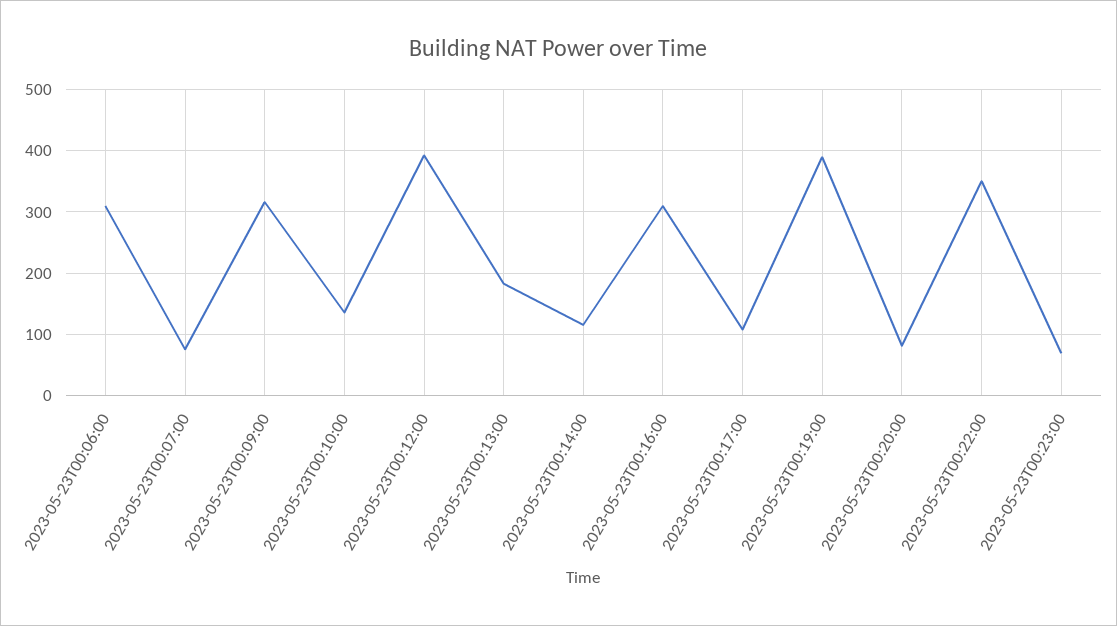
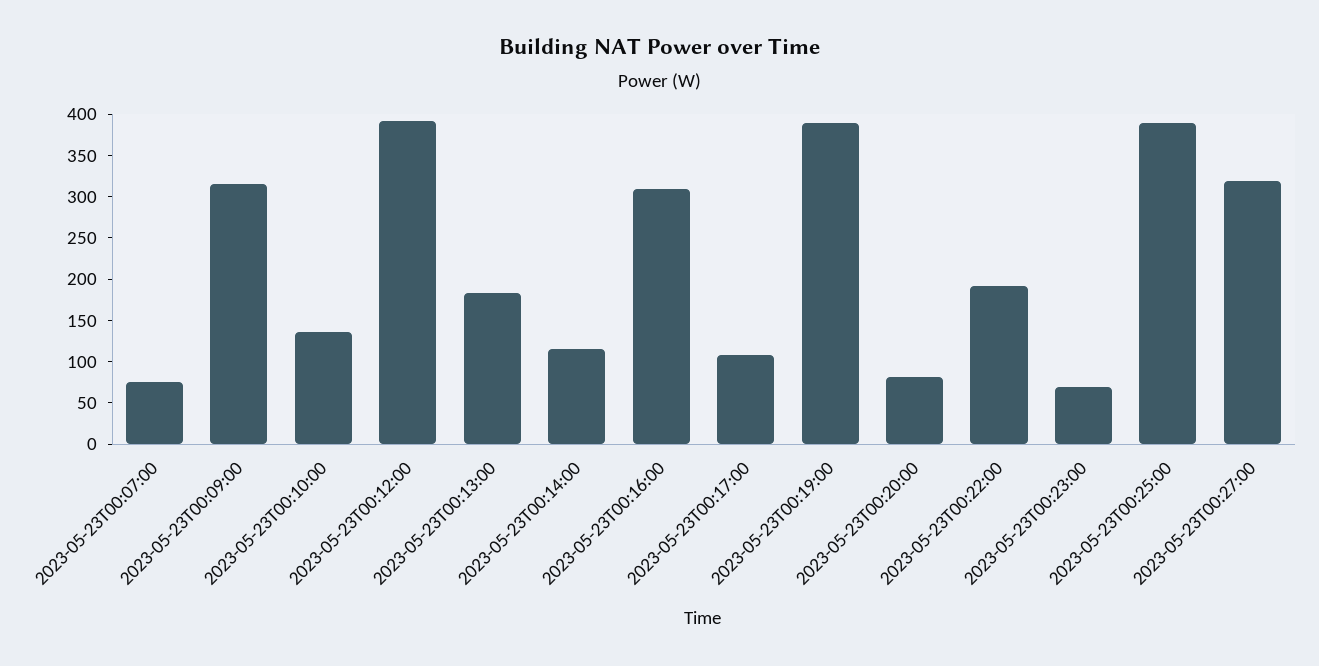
2023-05-23T00:06:00: 310 -> none
2023-05-23T00:22:00: 350 -> 190
2023-05-23T00:25:00: none -> 390
2023-05-23T00:27:00: none -> 320

